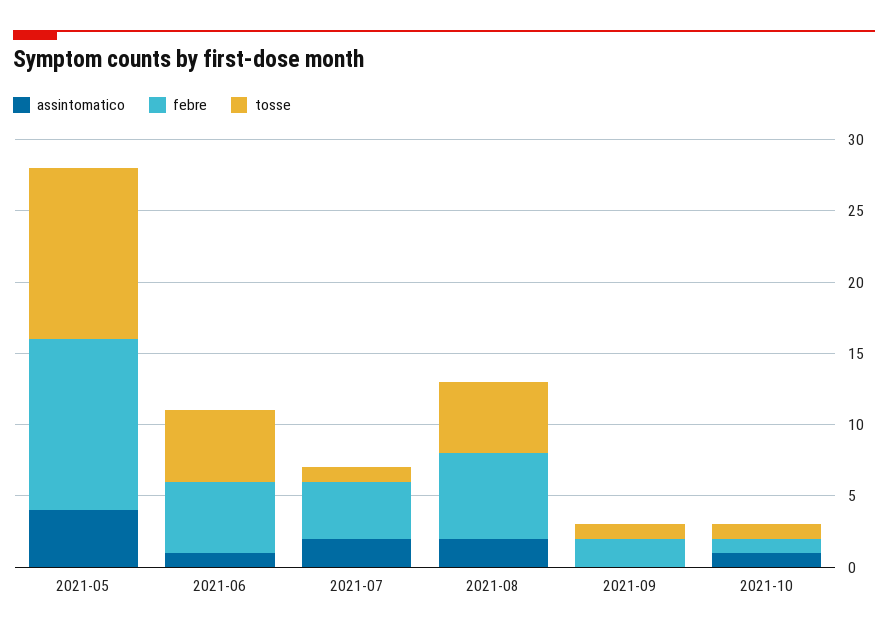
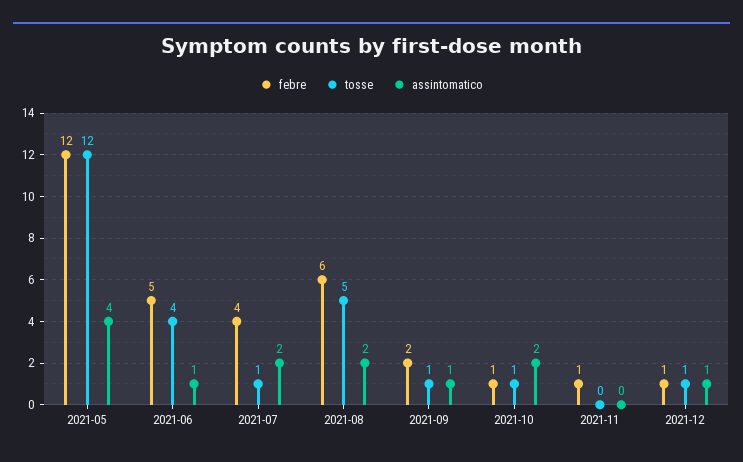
tosse, 2021-06: 5 -> 4
assintomatico, 2021-09: 0 -> 1
assintomatico, 2021-10: 1 -> 2
febre, 2021-11: none -> 1
tosse, 2021-11: none -> 0
assintomatico, 2021-11: none -> 0
febre, 2021-12: none -> 1
tosse, 2021-12: none -> 1
assintomatico, 2021-12: none -> 1

